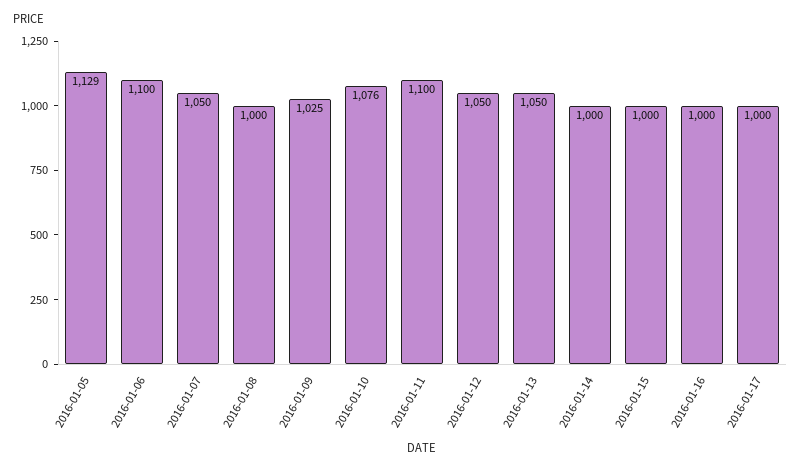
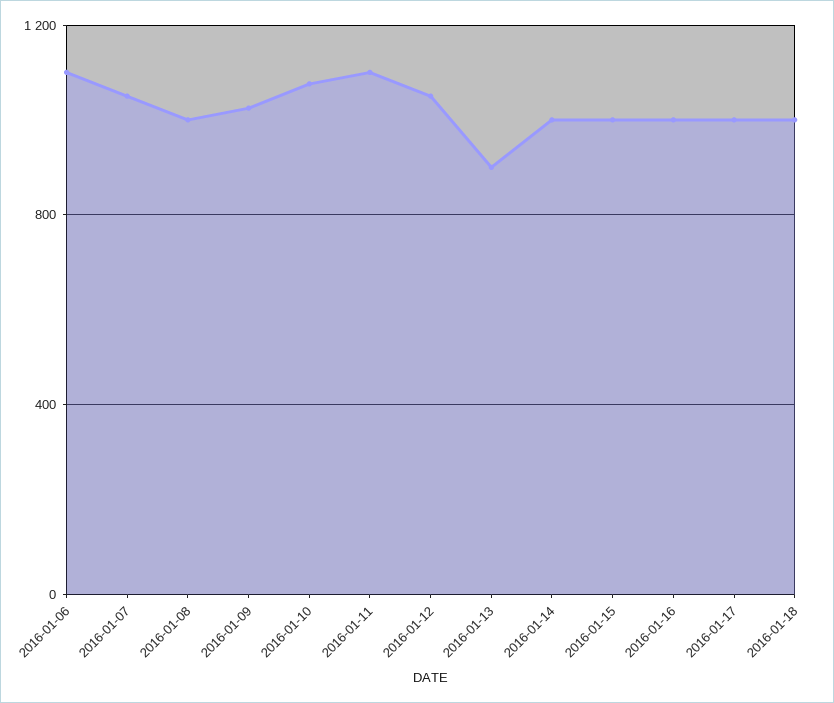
2016-01-05: 1129 -> none
2016-01-13: 1050 -> 900
2016-01-18: none -> 1000

